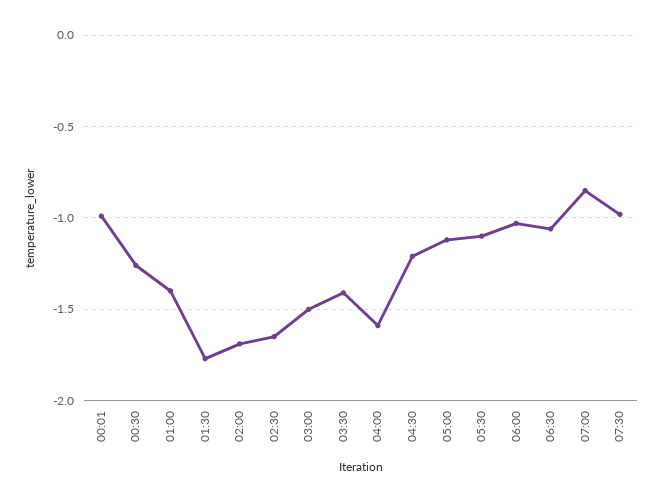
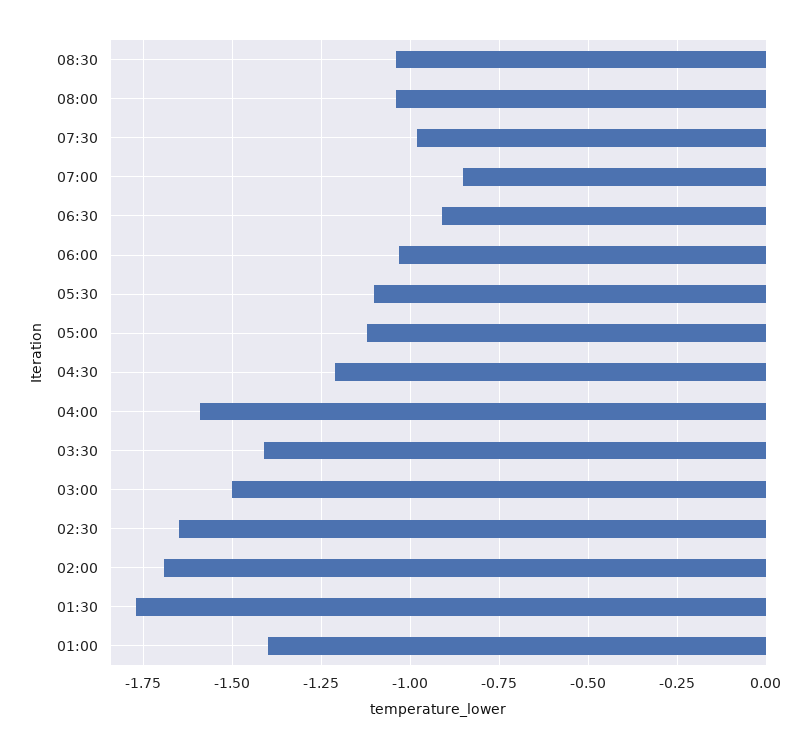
00:01: -1 -> none
00:30: -1.25 -> none
06:30: -1.05 -> -0.9
08:30: none -> -1.05
08:00: none -> -1.05

